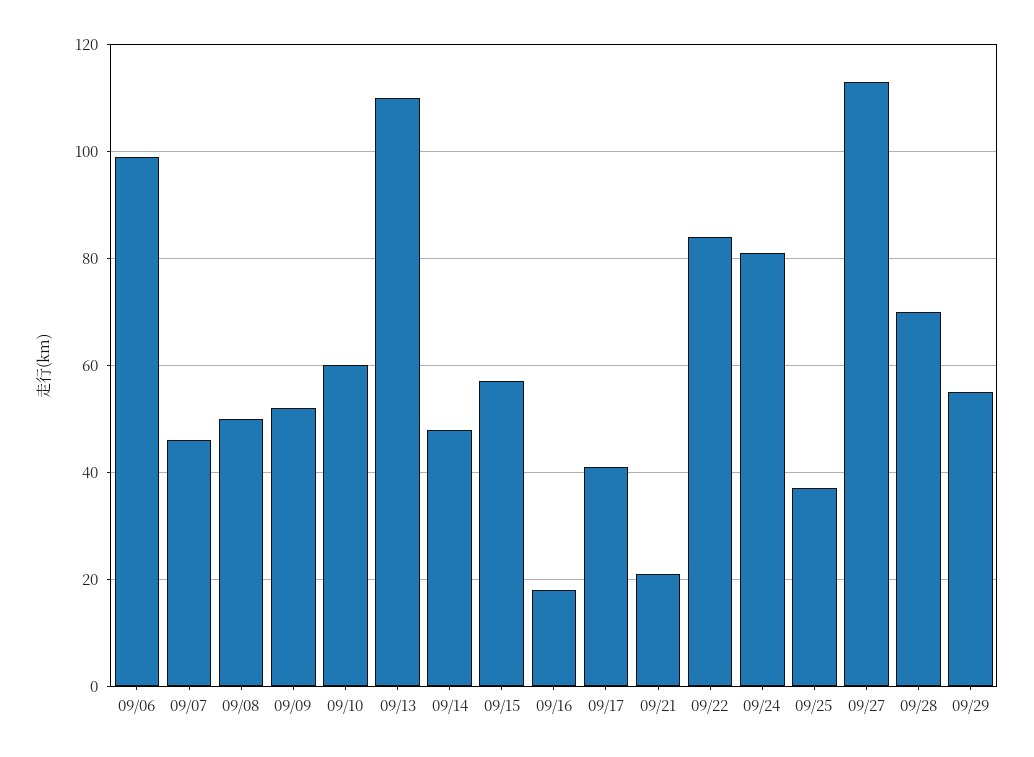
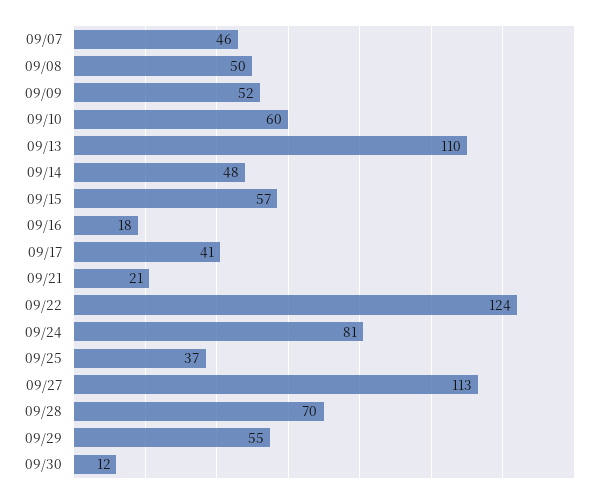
09/06: 100 -> none
09/22: 85 -> 124
09/30: none -> 12

